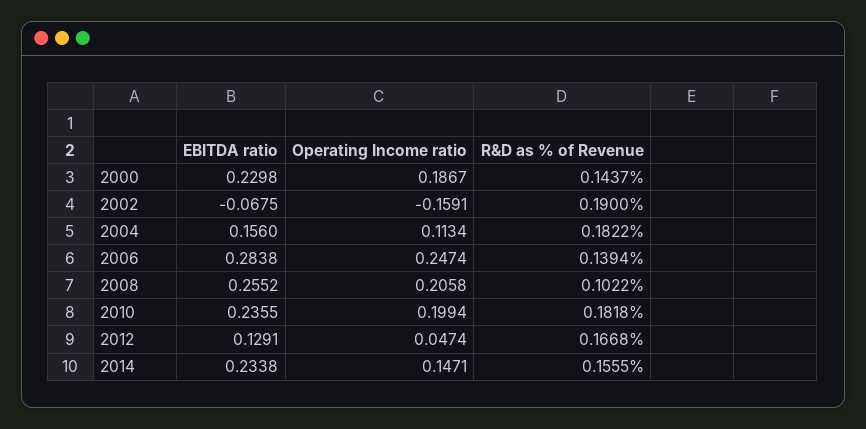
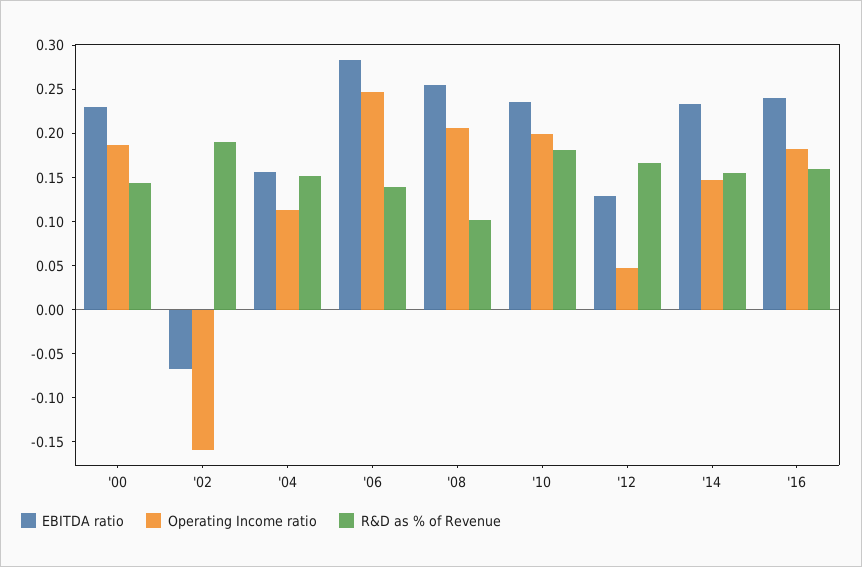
R&D as % of Revenue, 2004: 0.1822 -> 0.15
EBITDA ratio, '16: none -> 0.24
Operating Income ratio, '16: none -> 0.18
R&D as % of Revenue, '16: none -> 0.16

